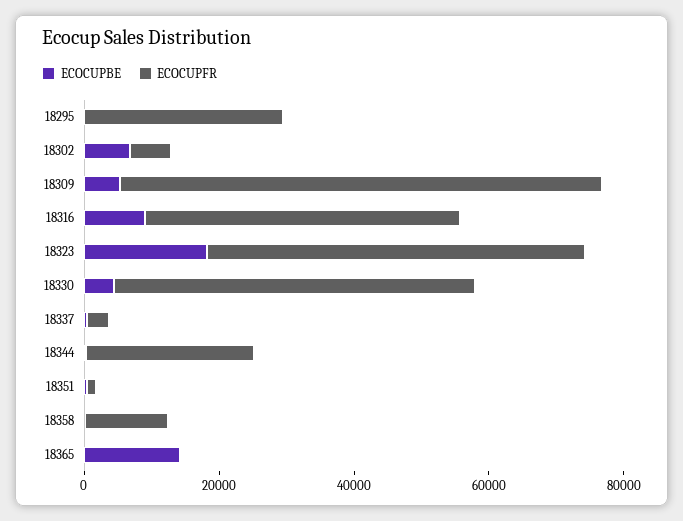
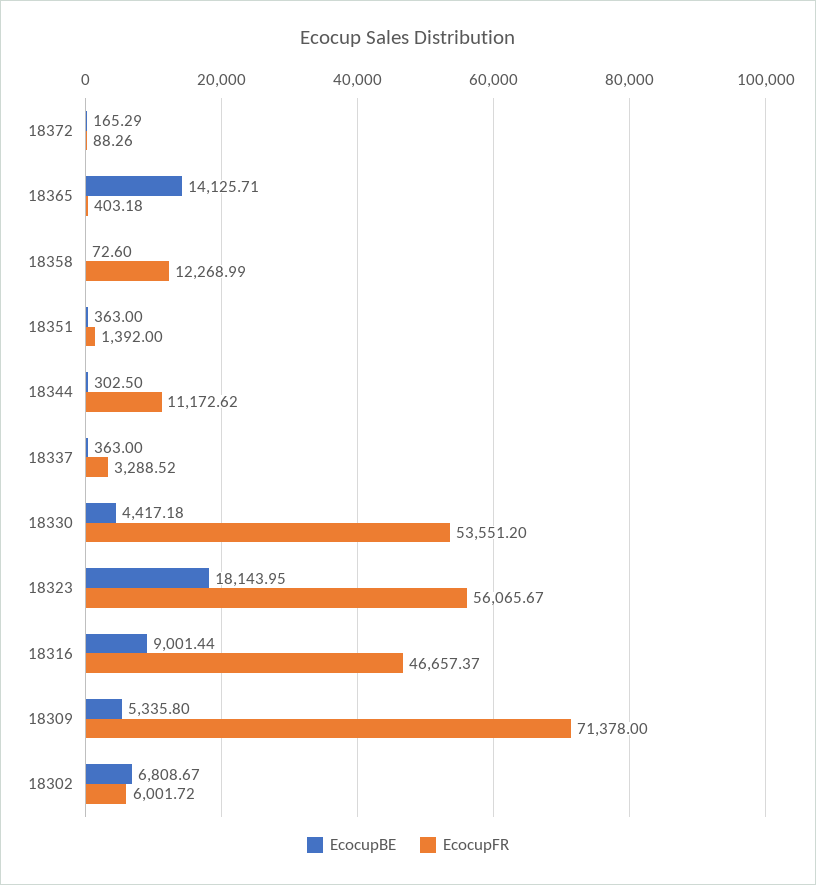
ECOCUPBE, 18295: 0 -> none
ECOCUPFR, 18295: 30000 -> none
ECOCUPFR, 18344: 25000 -> 11172.62
ECOCUPBE, 18372: none -> 165.29
ECOCUPFR, 18372: none -> 88.26

